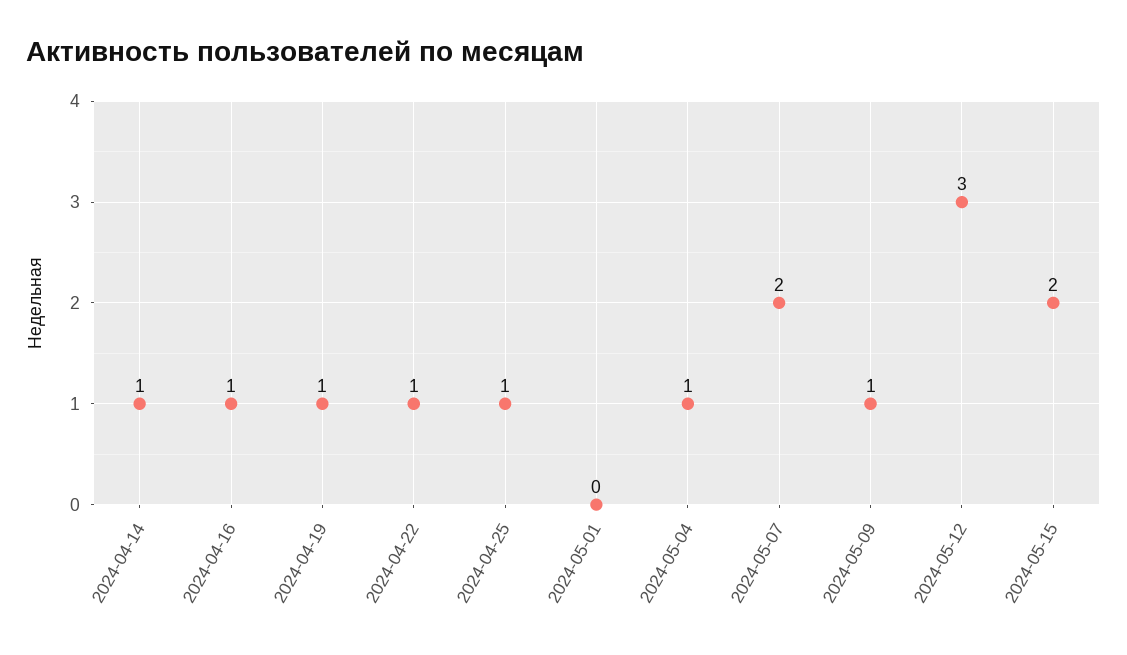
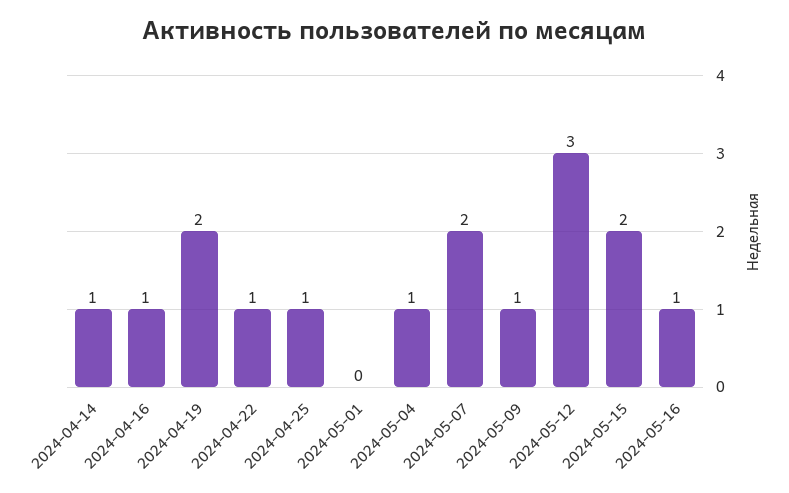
2024-04-19: 1 -> 2
2024-05-16: none -> 1

